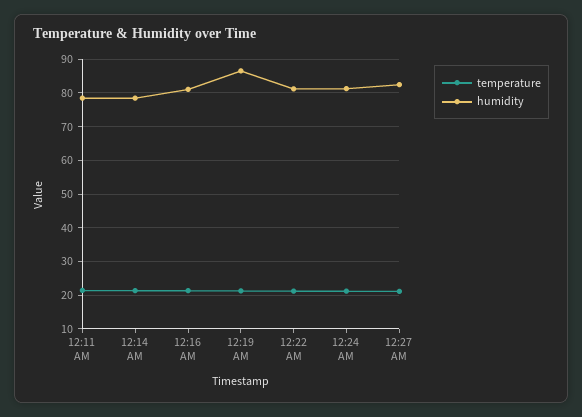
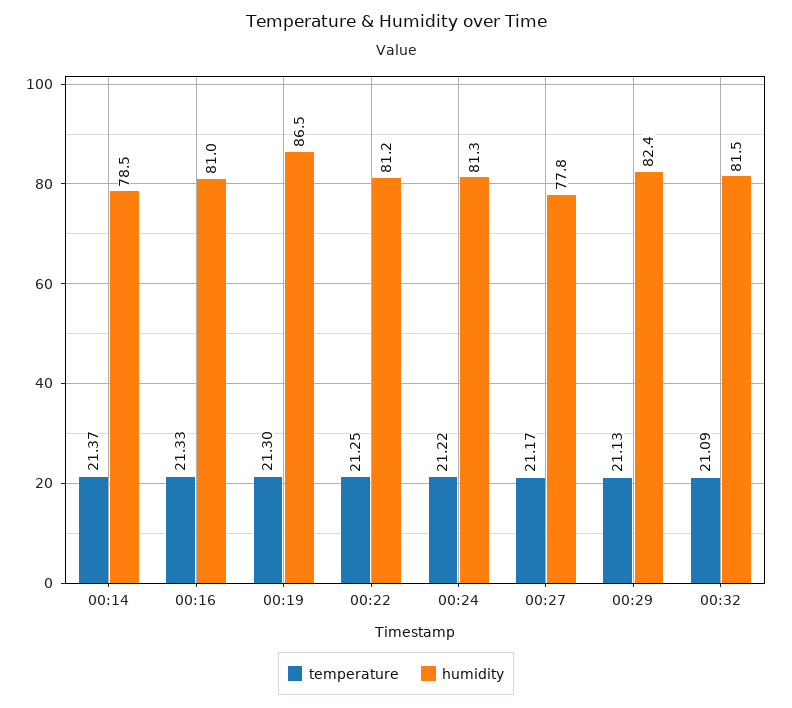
temperature, 12:11 AM: 22 -> none
humidity, 12:11 AM: 78 -> none
humidity, 12:27 AM: 82 -> 77.8
temperature, 00:29: none -> 21.13
humidity, 00:29: none -> 82.4
temperature, 00:32: none -> 21.09
humidity, 00:32: none -> 81.5

